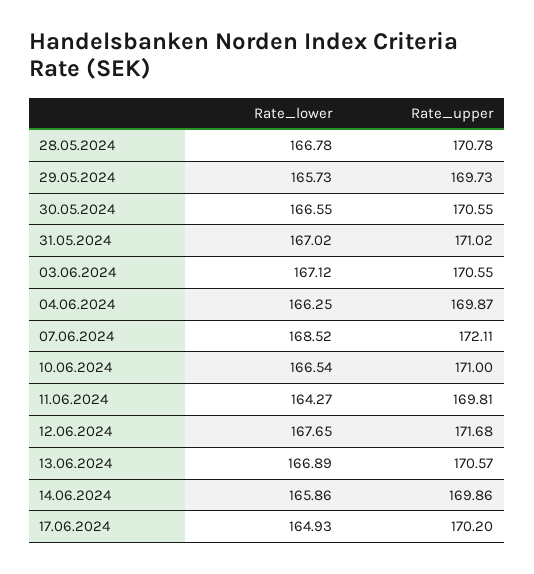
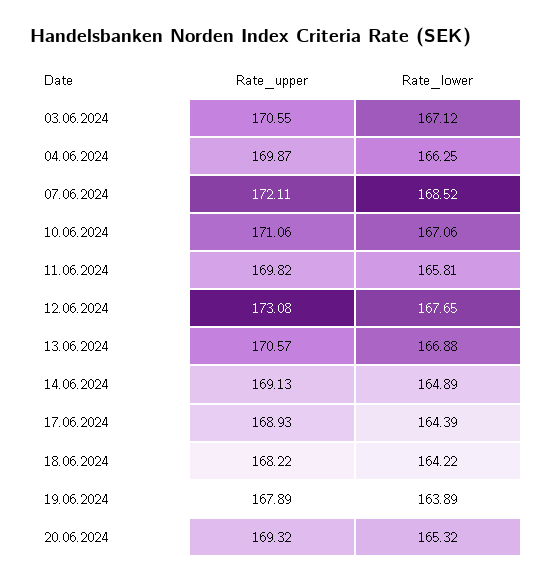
Rate_lower, 28.05.2024: 166.78 -> none
Rate_upper, 28.05.2024: 170.78 -> none
Rate_lower, 29.05.2024: 165.73 -> none
Rate_upper, 29.05.2024: 169.73 -> none
Rate_lower, 30.05.2024: 166.55 -> none
Rate_upper, 30.05.2024: 170.55 -> none
Rate_lower, 31.05.2024: 167.02 -> none
Rate_upper, 31.05.2024: 171.02 -> none
Rate_lower, 10.06.2024: 166.54 -> 167.06
Rate_upper, 10.06.2024: 171 -> 171.06
Rate_lower, 11.06.2024: 164.27 -> 165.81
Rate_upper, 11.06.2024: 169.81 -> 169.82
Rate_upper, 12.06.2024: 171.68 -> 173.08
Rate_lower, 13.06.2024: 166.89 -> 166.88
Rate_lower, 14.06.2024: 165.86 -> 164.89
Rate_upper, 14.06.2024: 169.86 -> 169.13
Rate_lower, 17.06.2024: 164.93 -> 164.39
Rate_upper, 17.06.2024: 170.2 -> 168.93
Rate_upper, 18.06.2024: none -> 168.22
Rate_lower, 18.06.2024: none -> 164.22
Rate_upper, 19.06.2024: none -> 167.89
Rate_lower, 19.06.2024: none -> 163.89
Rate_upper, 20.06.2024: none -> 169.32
Rate_lower, 20.06.2024: none -> 165.32

